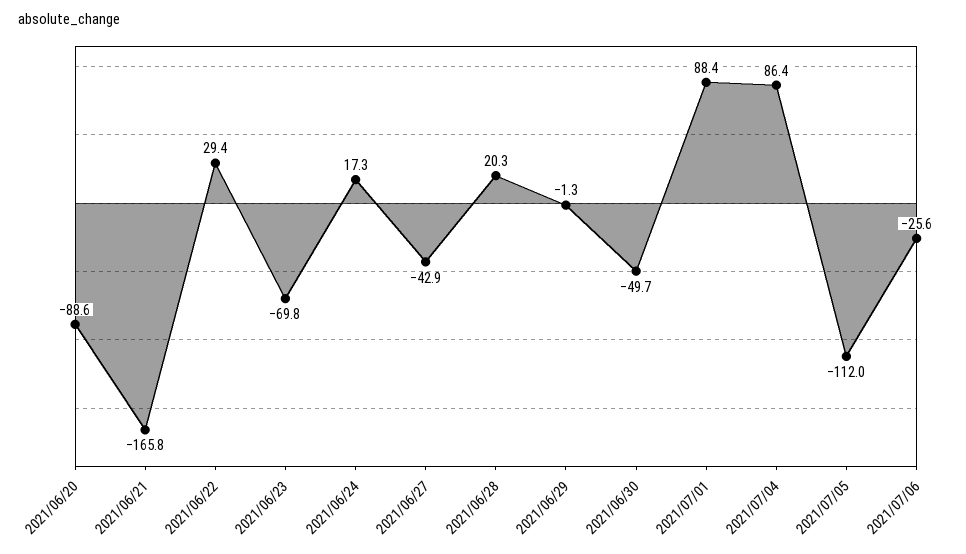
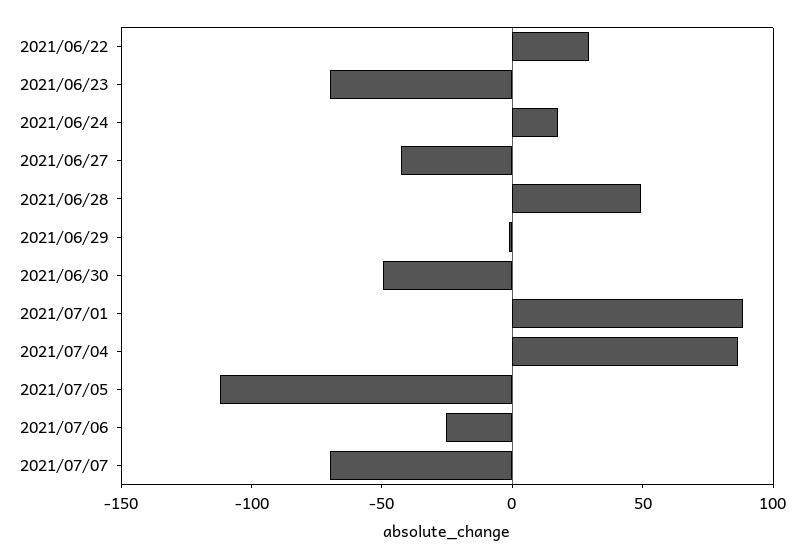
2021/06/20: -88.6 -> none
2021/06/21: -165.8 -> none
2021/06/28: 20.3 -> 50
2021/07/07: none -> -70

